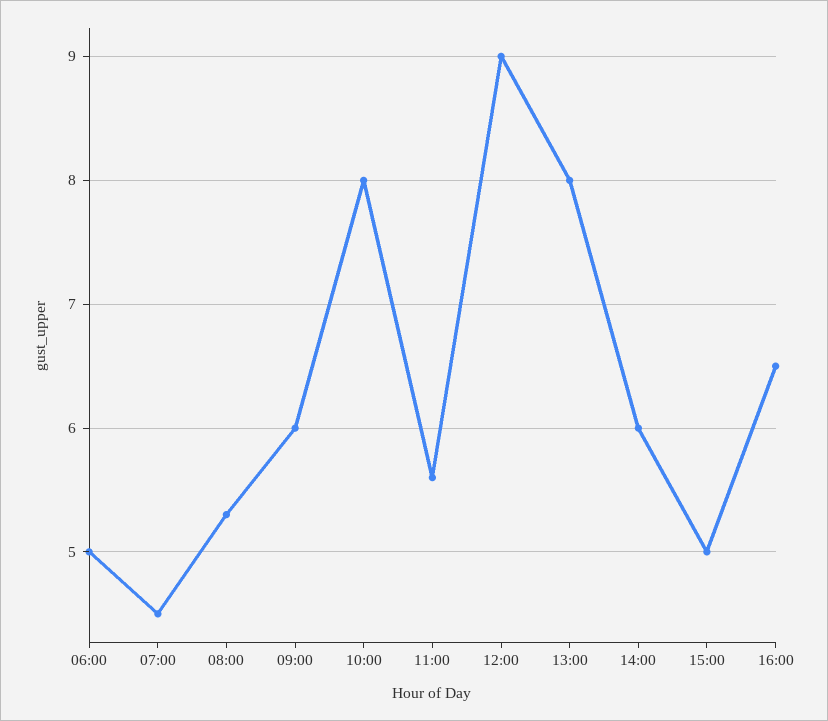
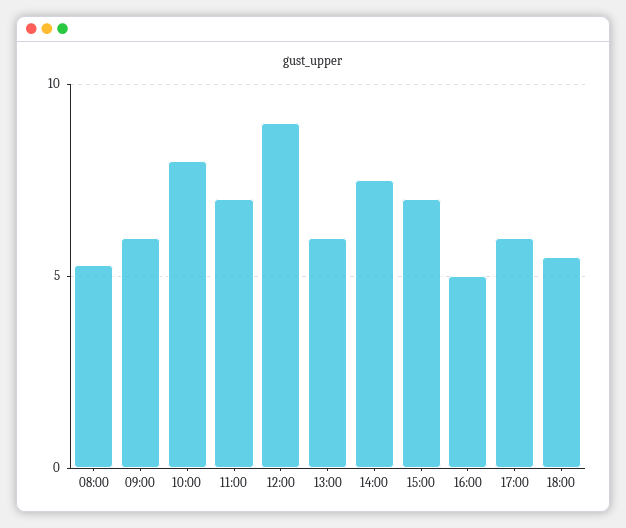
06:00: 5 -> none
07:00: 4.5 -> none
11:00: 5.6 -> 7
13:00: 8 -> 6
14:00: 6 -> 7.5
15:00: 5 -> 7
16:00: 6.5 -> 5
17:00: none -> 6
18:00: none -> 5.5

